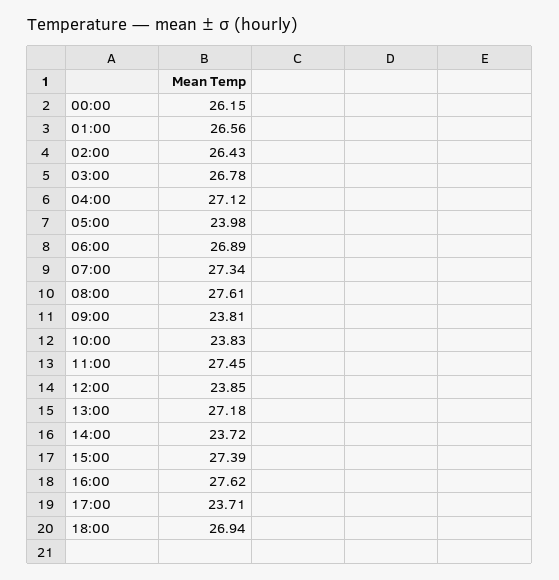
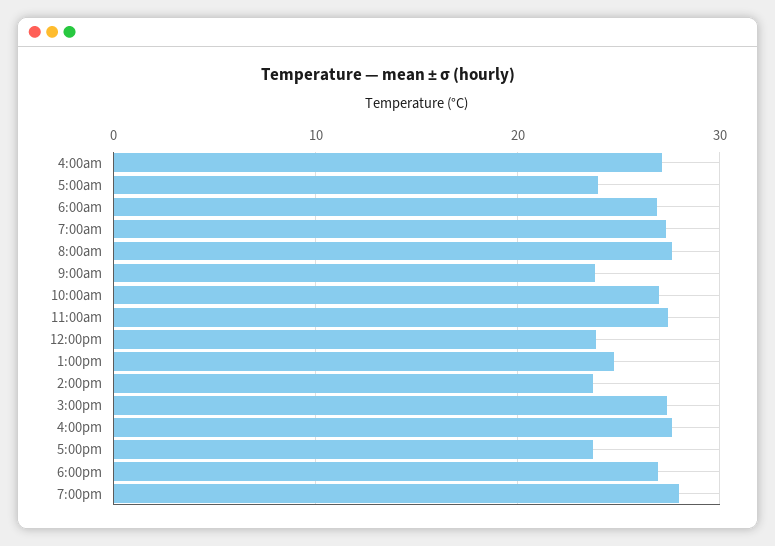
00:00: 26.15 -> none
01:00: 26.56 -> none
02:00: 26.43 -> none
03:00: 26.78 -> none
10:00: 23.83 -> 27
13:00: 27.18 -> 25
7:00pm: none -> 28

